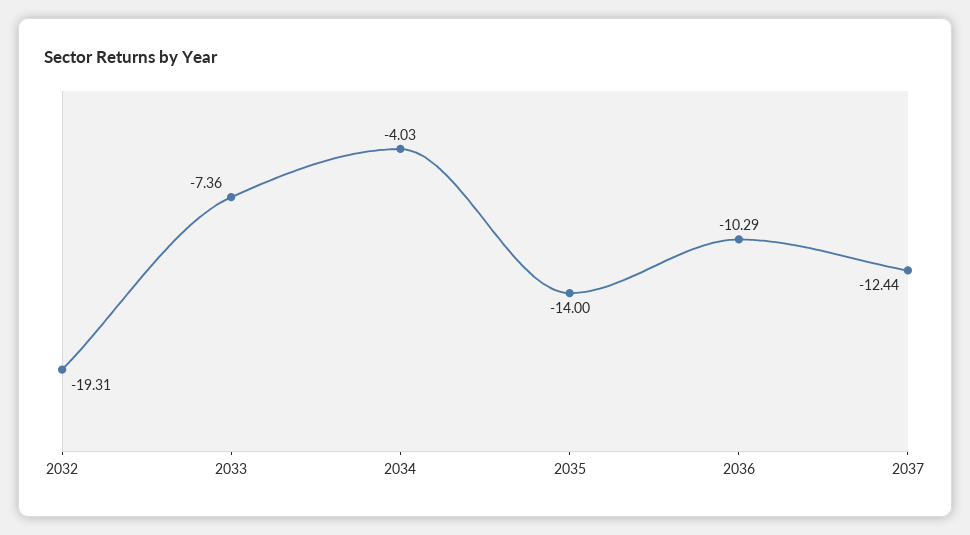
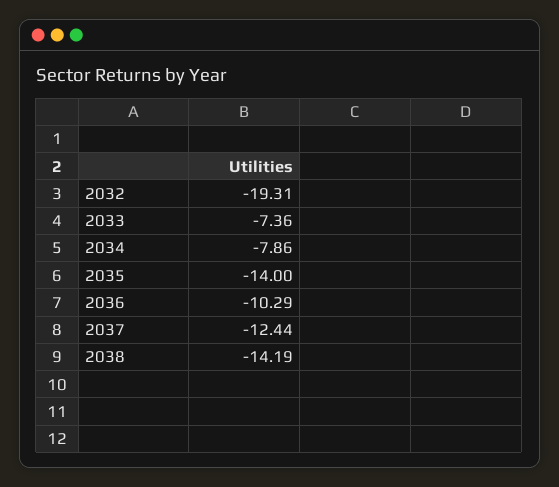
2034: -4.03 -> -7.86
2038: none -> -14.19

